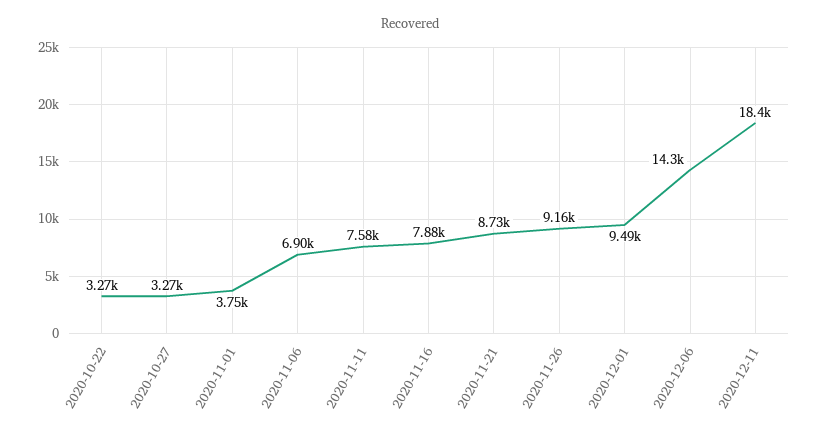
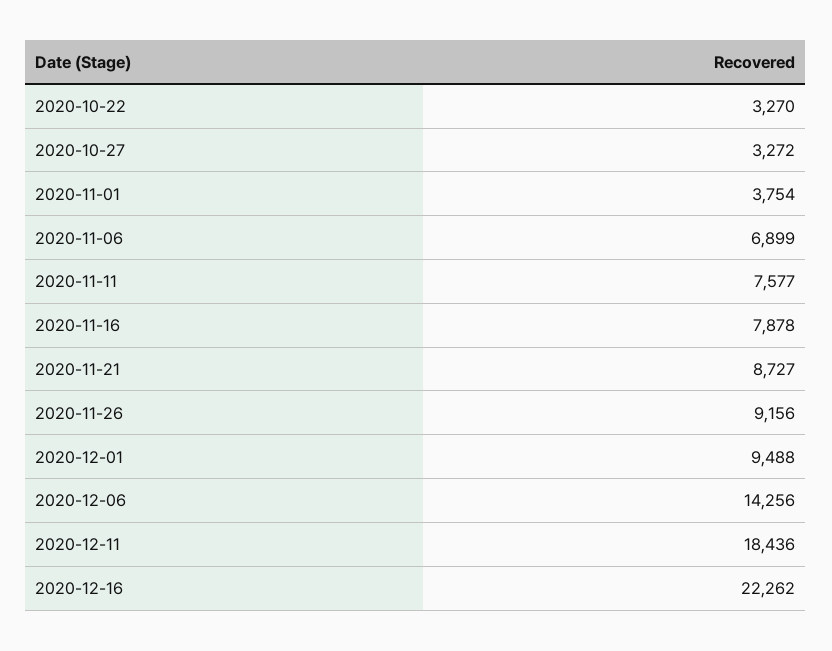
2020-12-16: none -> 22262

